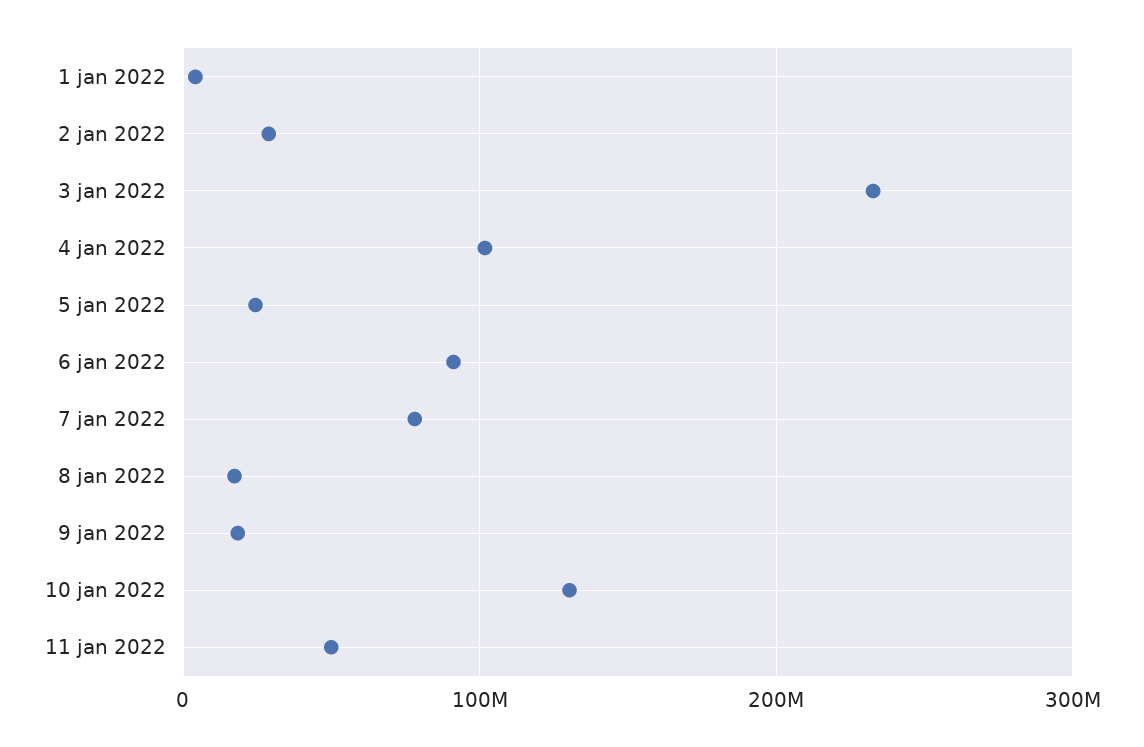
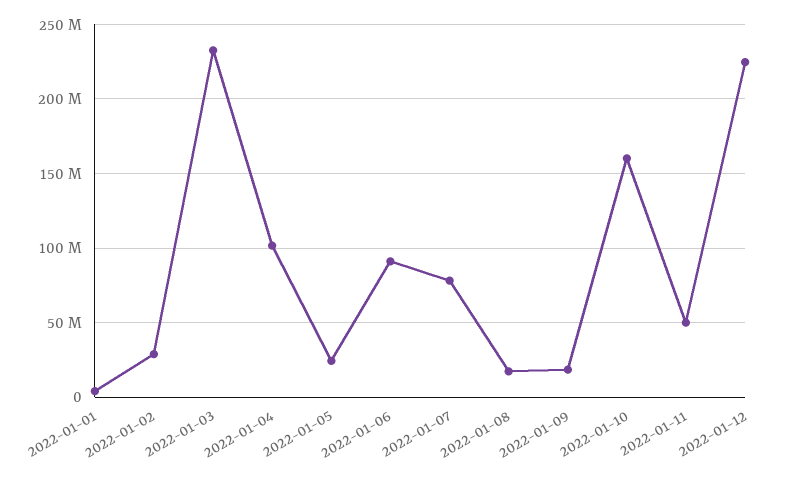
10 jan 2022: 130000000 -> 160000000
2022-01-12: none -> 225000000

